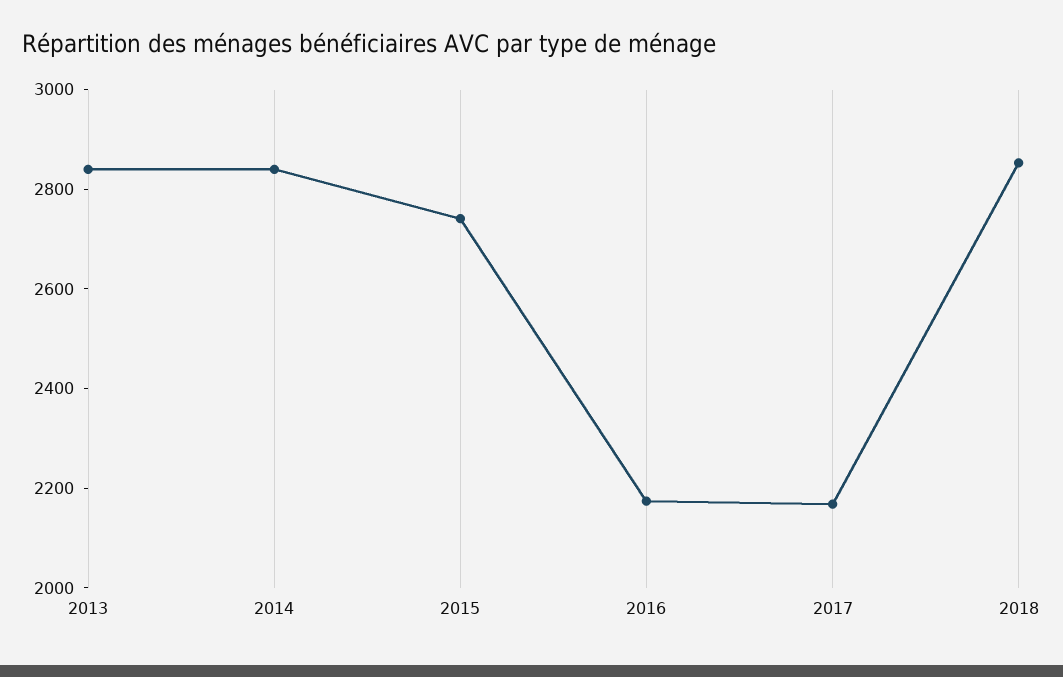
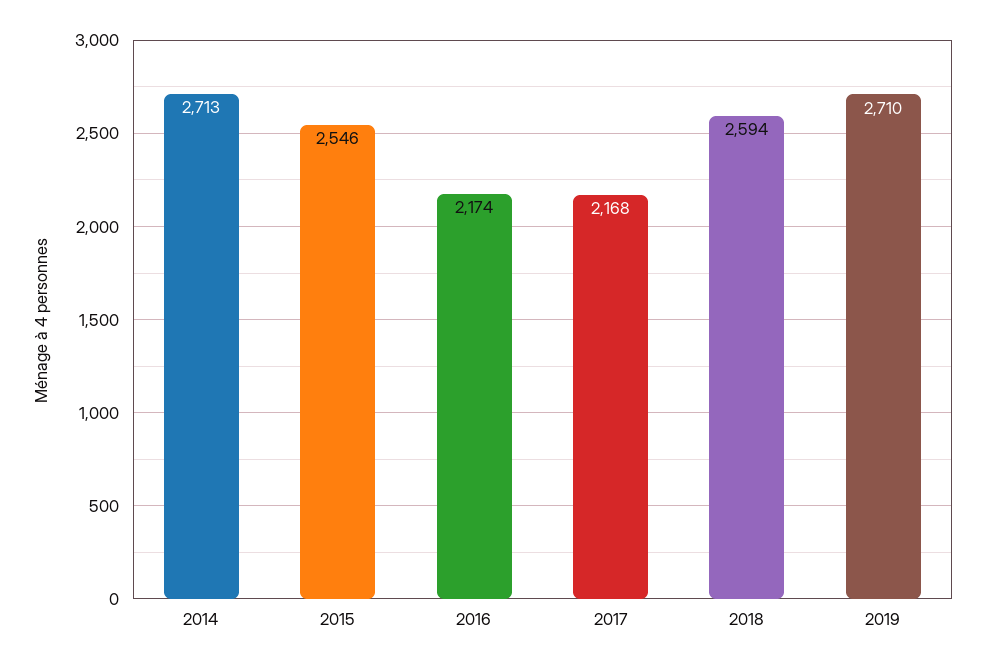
2013: 2850 -> none
2014: 2850 -> 2713
2015: 2750 -> 2546
2018: 2850 -> 2594
2019: none -> 2710

